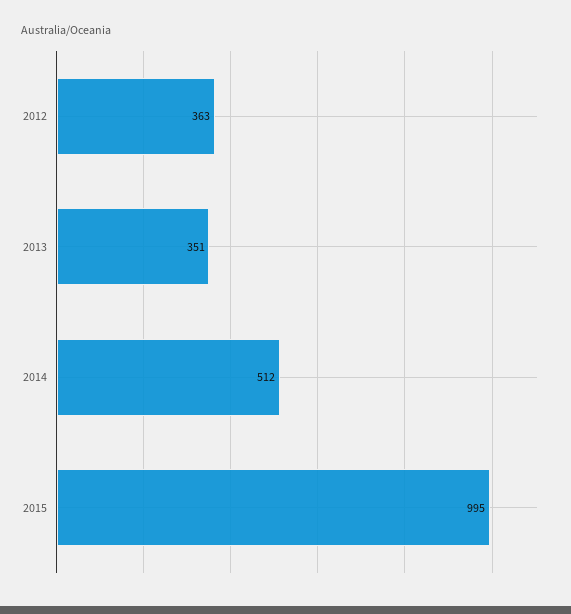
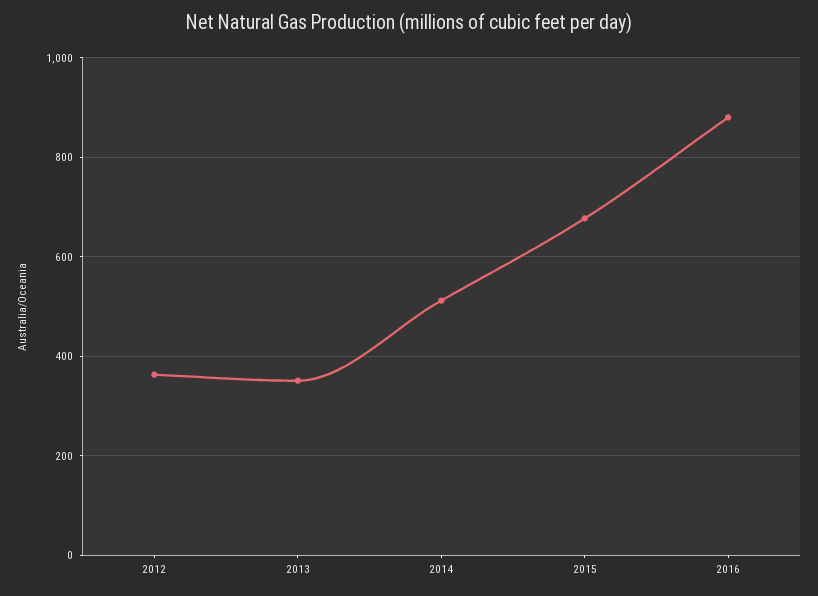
2015: 995 -> 680
2016: none -> 880

